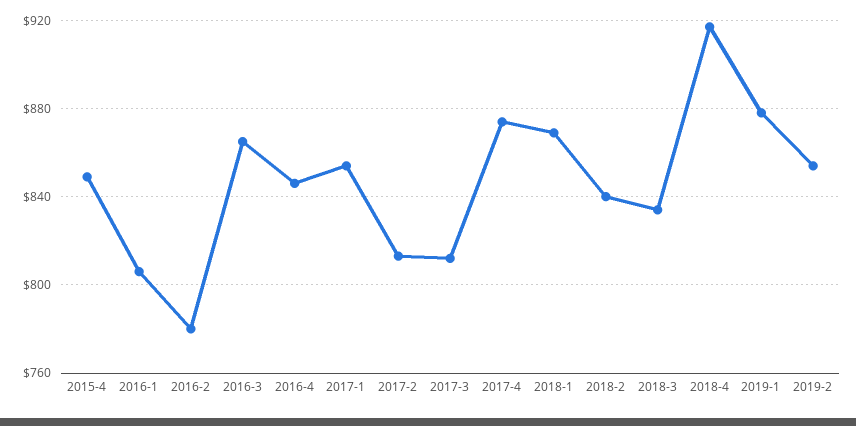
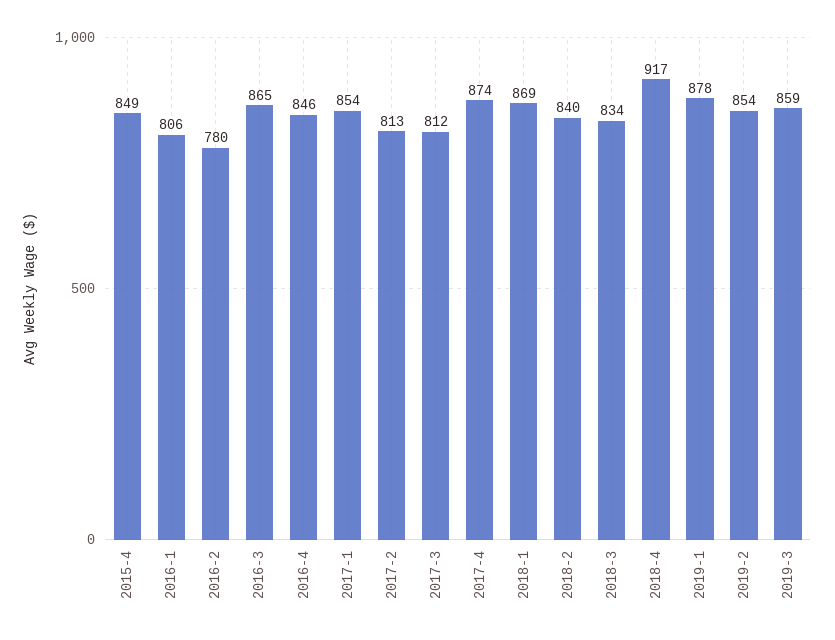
2019-3: none -> 859

